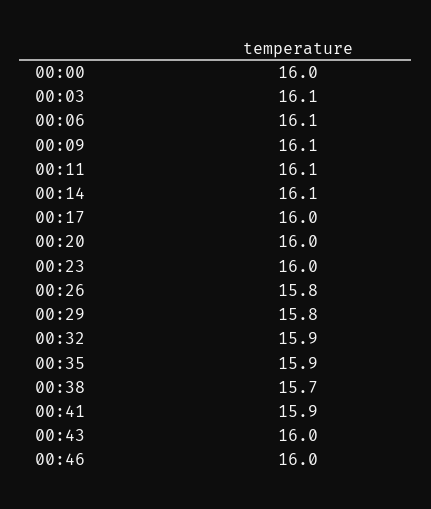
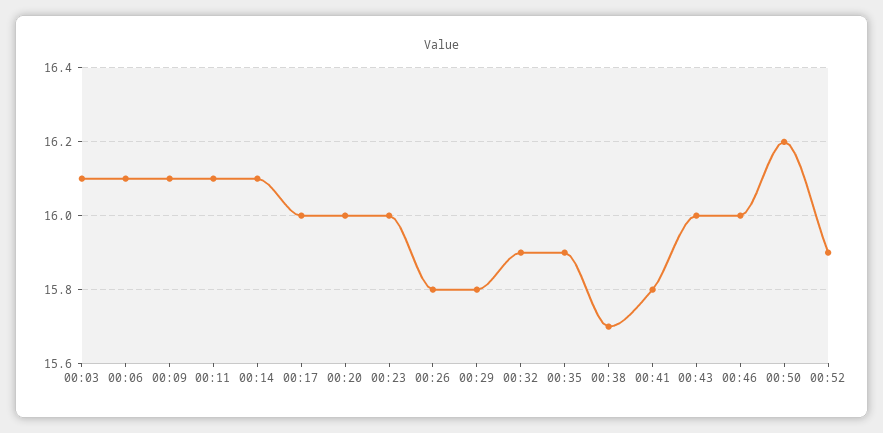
00:00: 16 -> none
00:41: 15.9 -> 15.8
00:50: none -> 16.2
00:52: none -> 15.9

